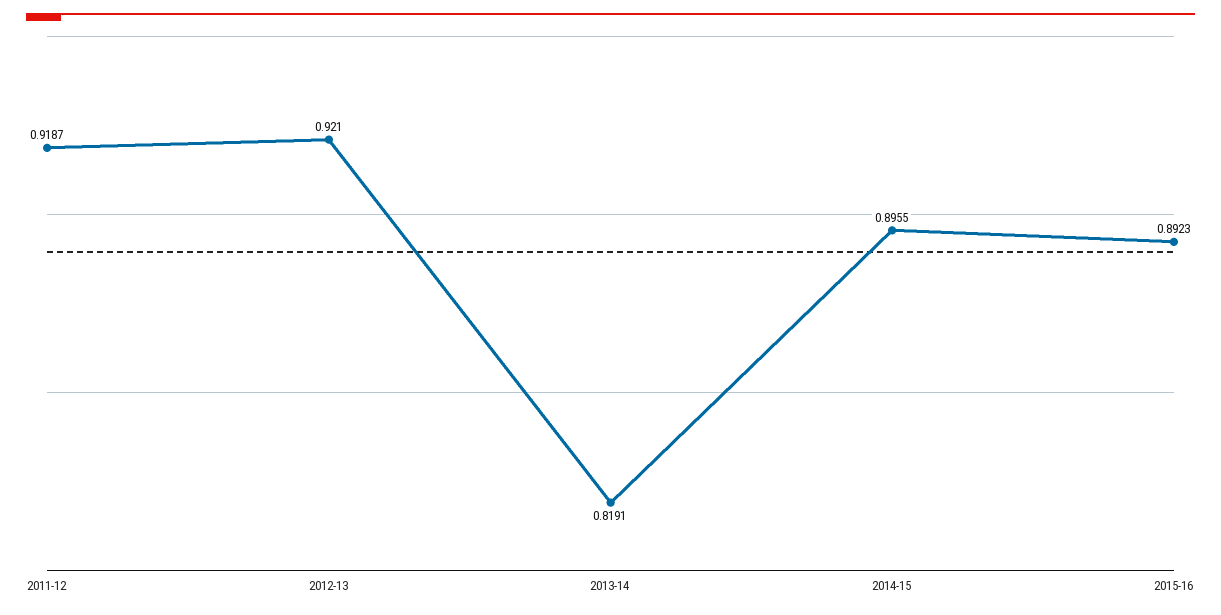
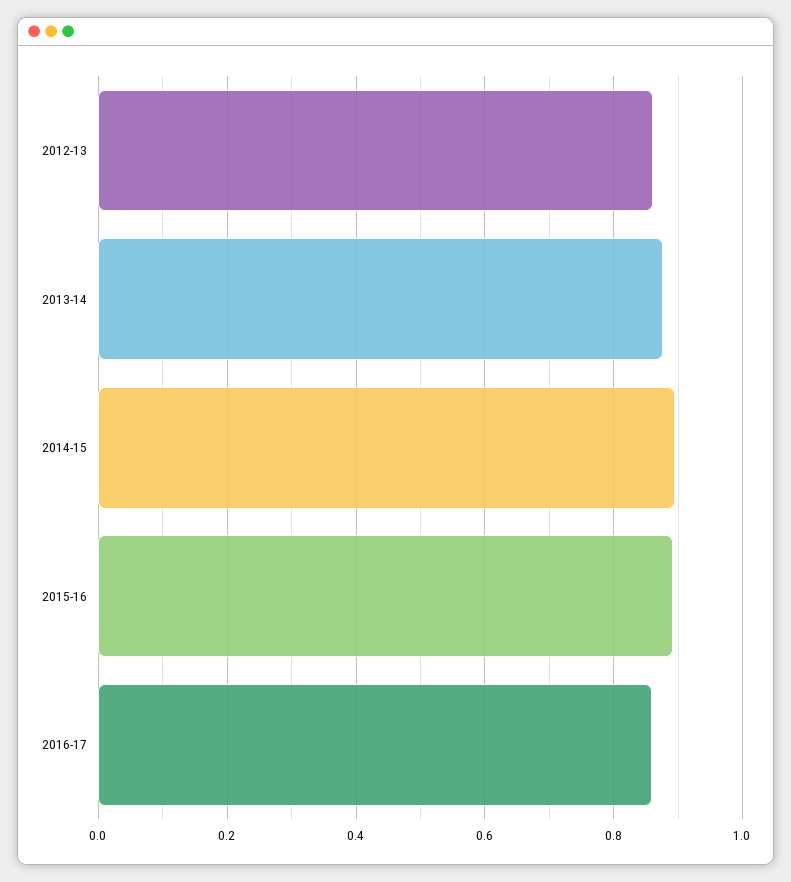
2011-12: 0.9187 -> none
2012-13: 0.921 -> 0.86
2013-14: 0.8191 -> 0.88
2016-17: none -> 0.86

